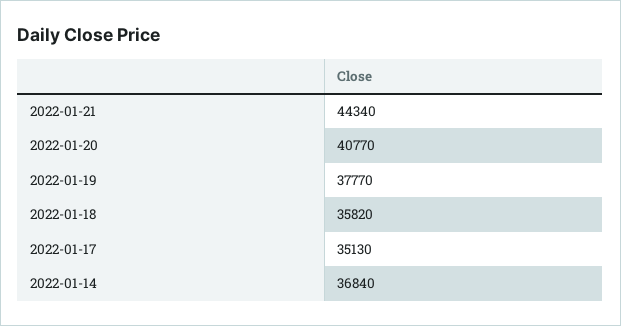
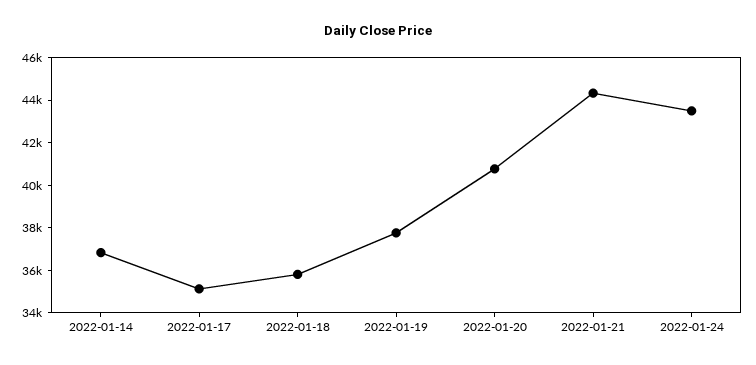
2022-01-24: none -> 43500

